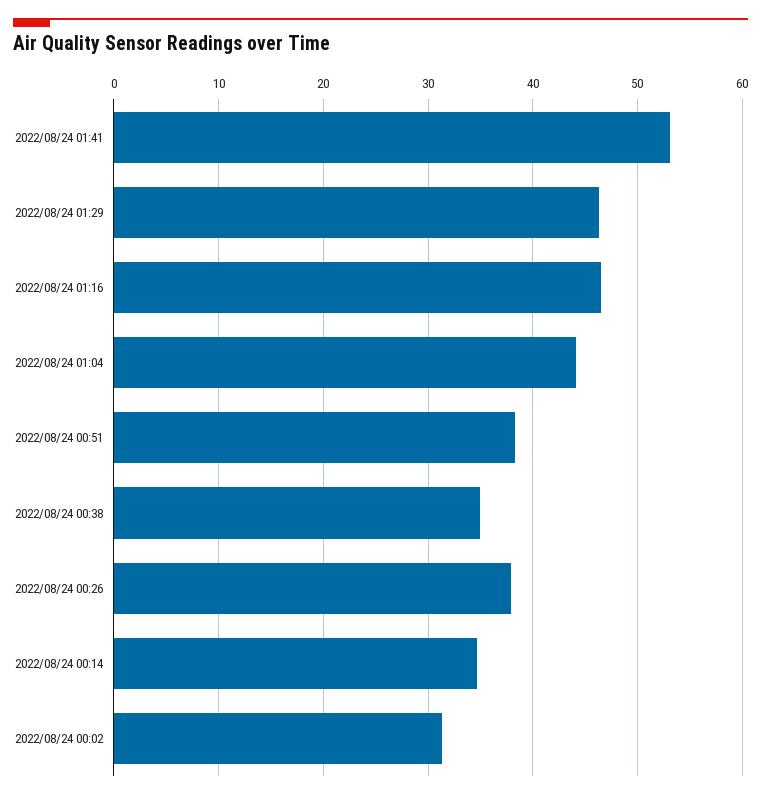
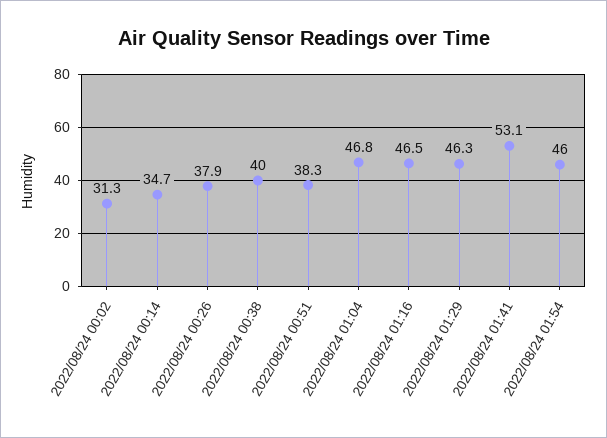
2022/08/24 01:04: 44 -> 46.8
2022/08/24 00:38: 35 -> 40
2022/08/24 01:54: none -> 46

